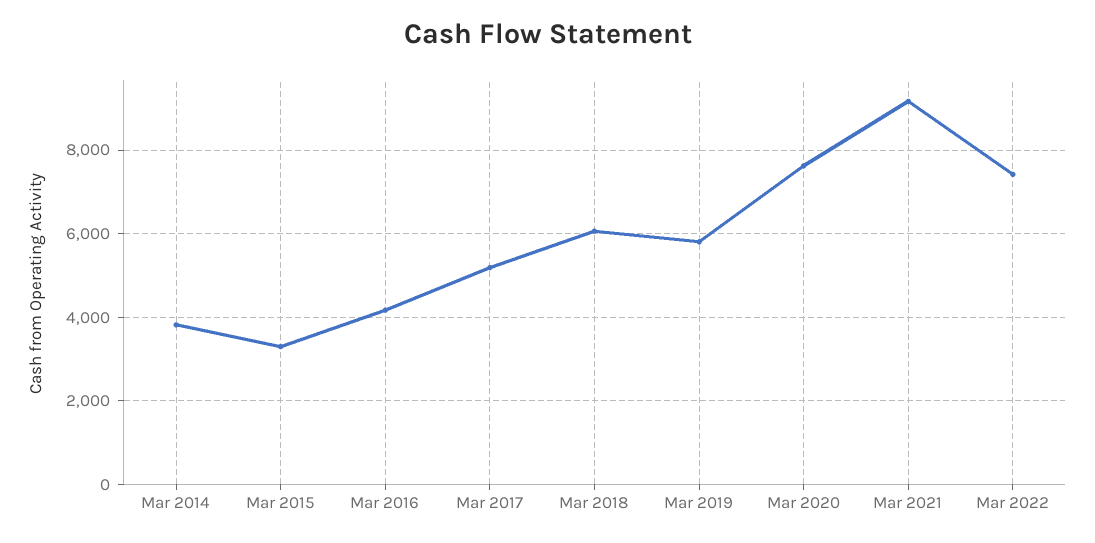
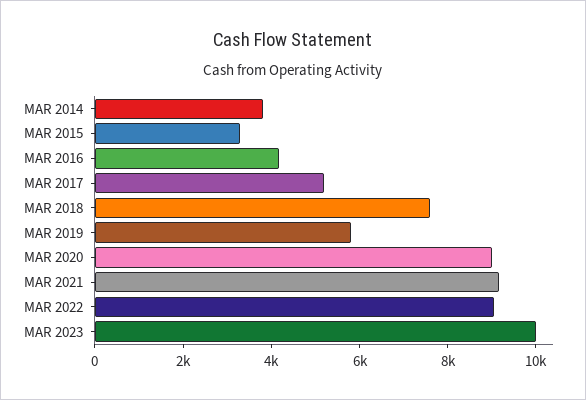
Mar 2018: 6000 -> 7500
Mar 2020: 7600 -> 9000
Mar 2022: 7400 -> 9000
MAR 2023: none -> 10000

